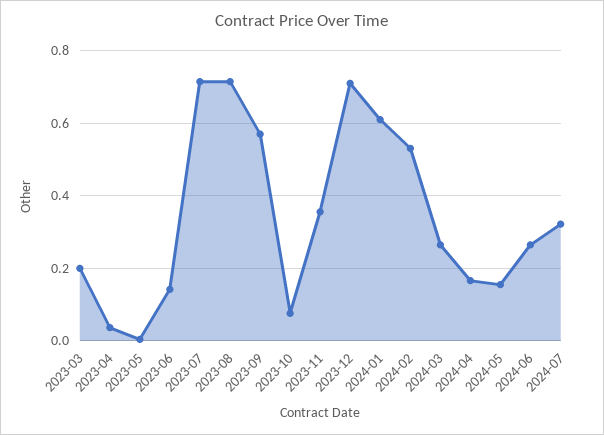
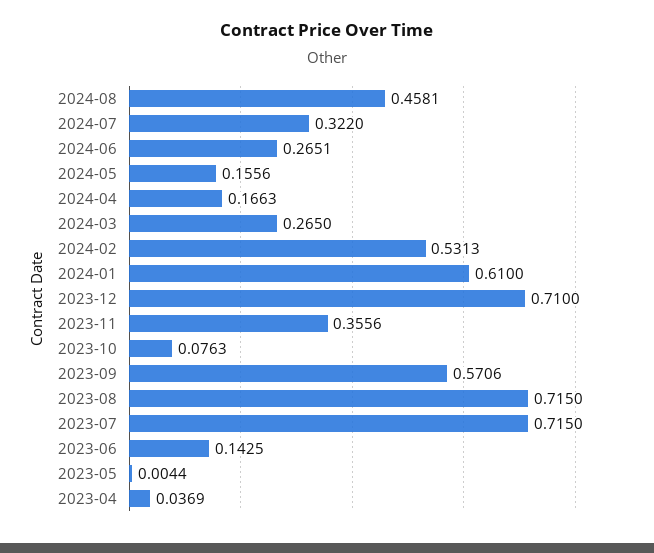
2023-03: 0.2 -> none
2024-08: none -> 0.4581

